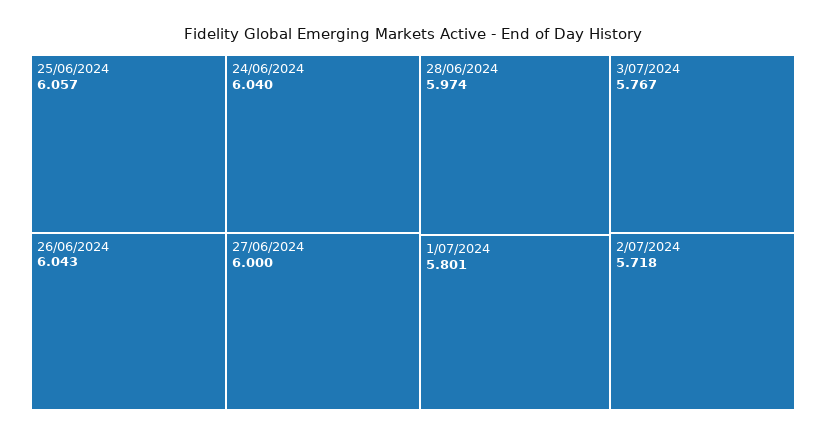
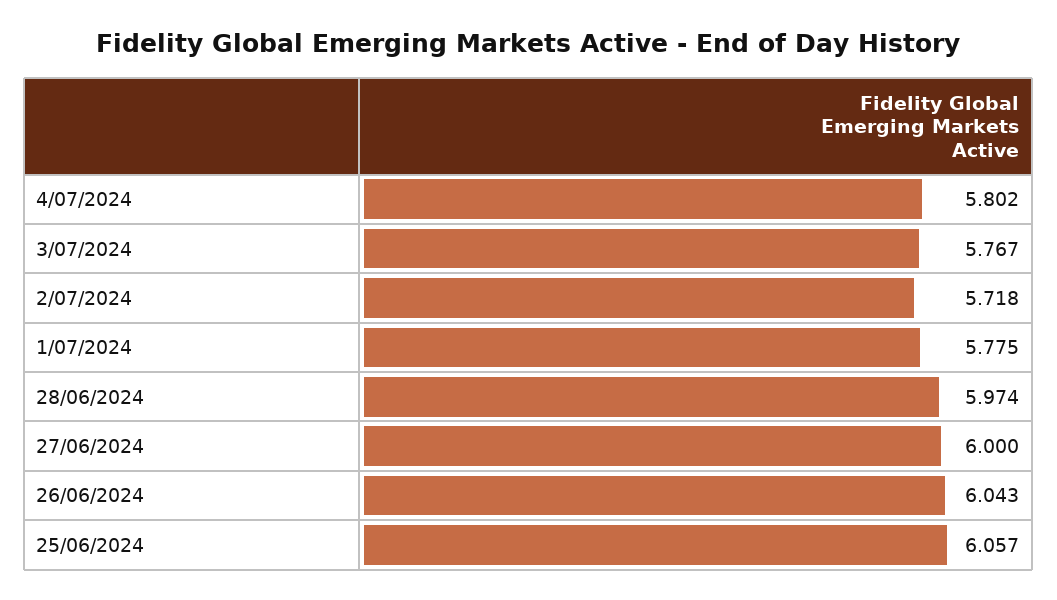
24/06/2024: 6.04 -> none
1/07/2024: 5.801 -> 5.775
4/07/2024: none -> 5.802

